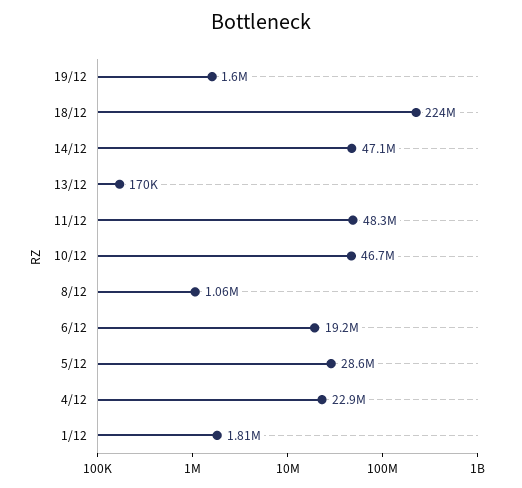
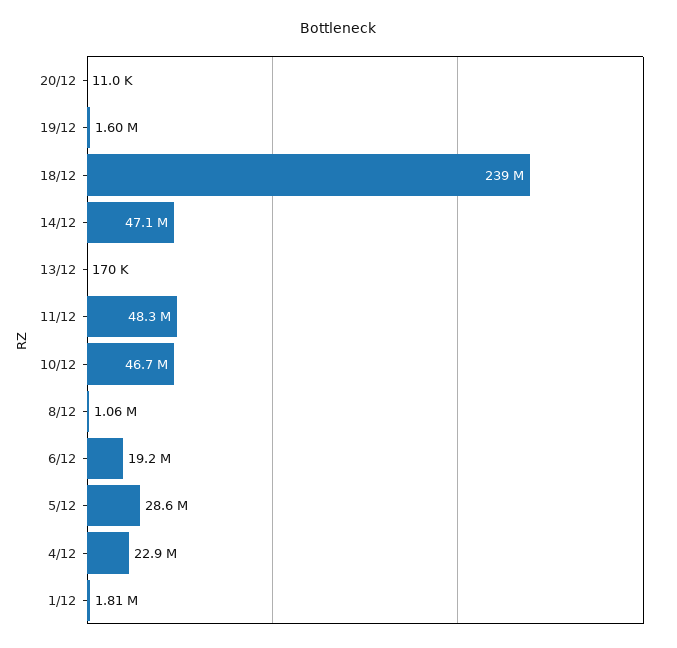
18/12: 224000000 -> 239000000
20/12: none -> 11000

